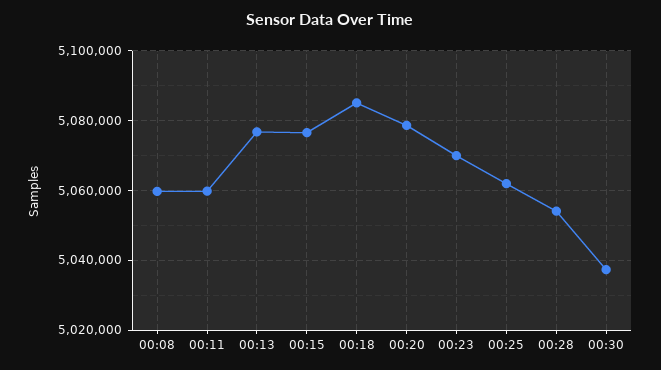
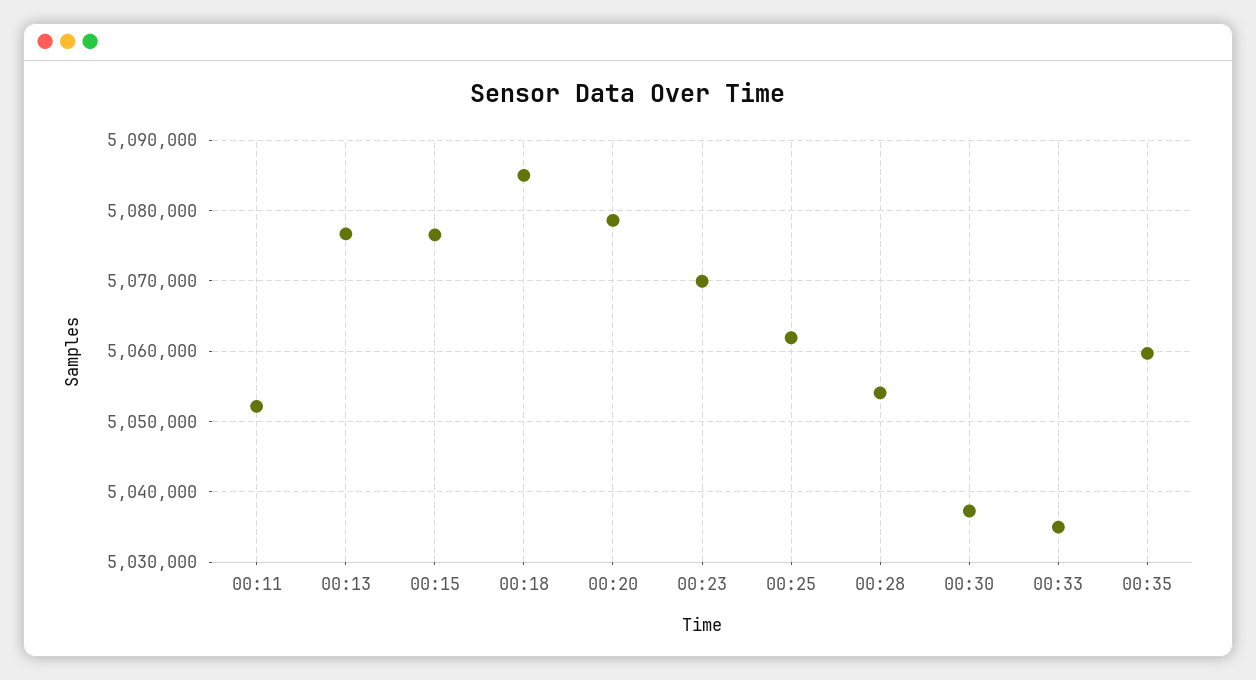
00:08: 5060000 -> none
00:11: 5060000 -> 5052000
00:33: none -> 5035000
00:35: none -> 5060000

